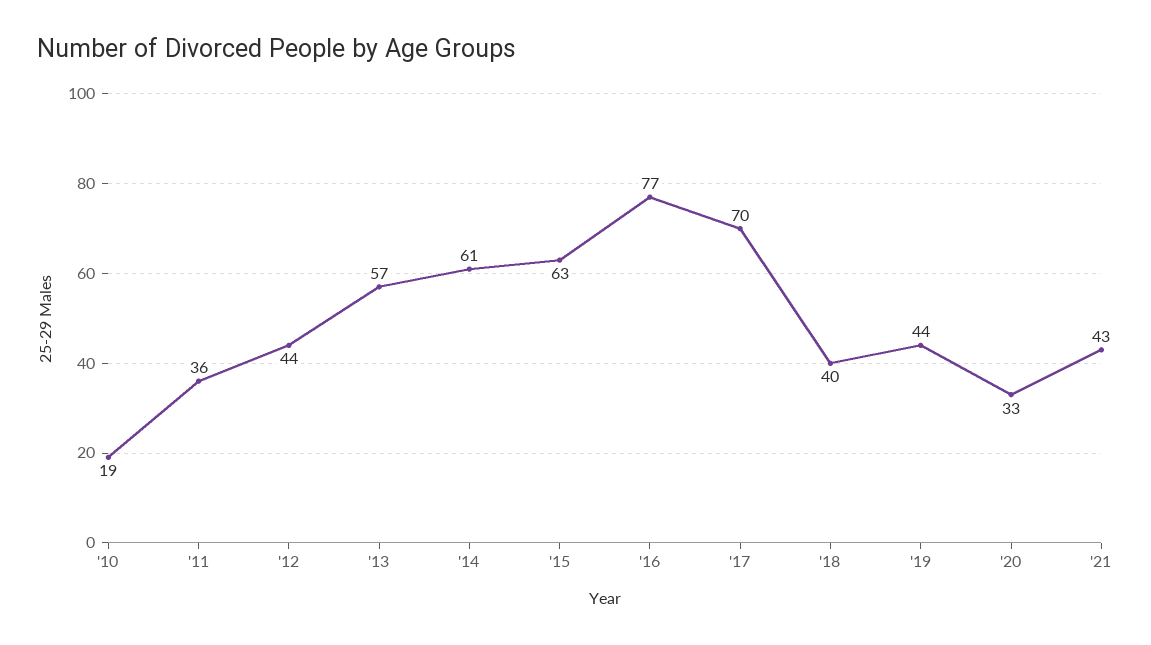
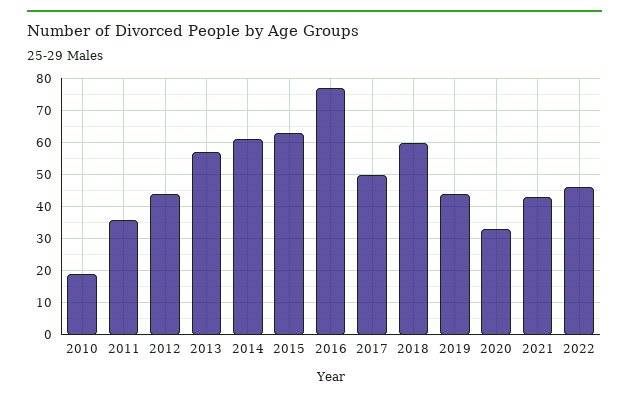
'17: 70 -> 50
'18: 40 -> 60
2022: none -> 45

